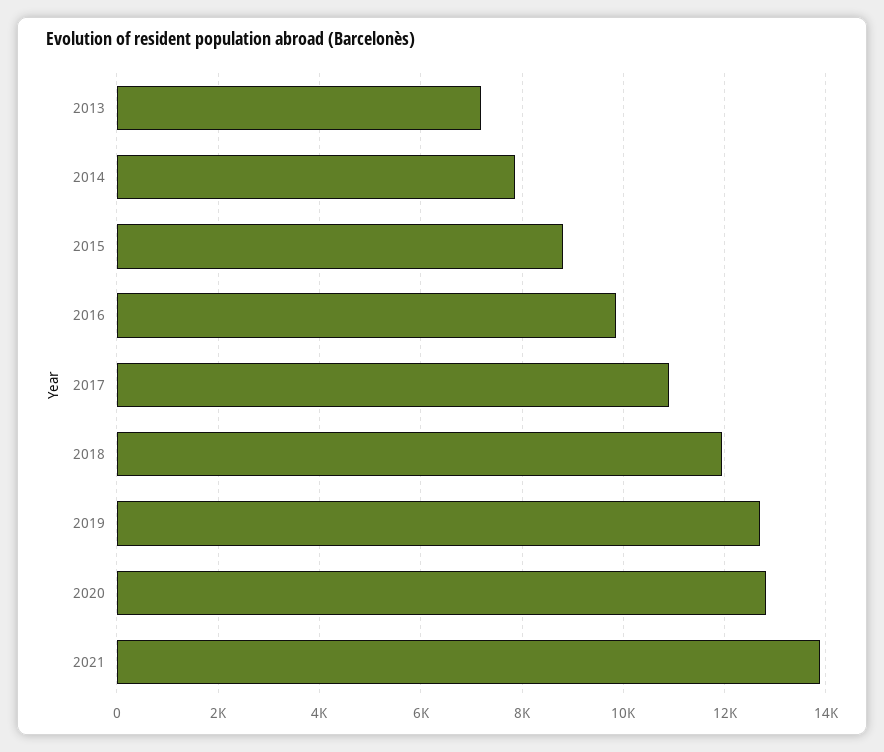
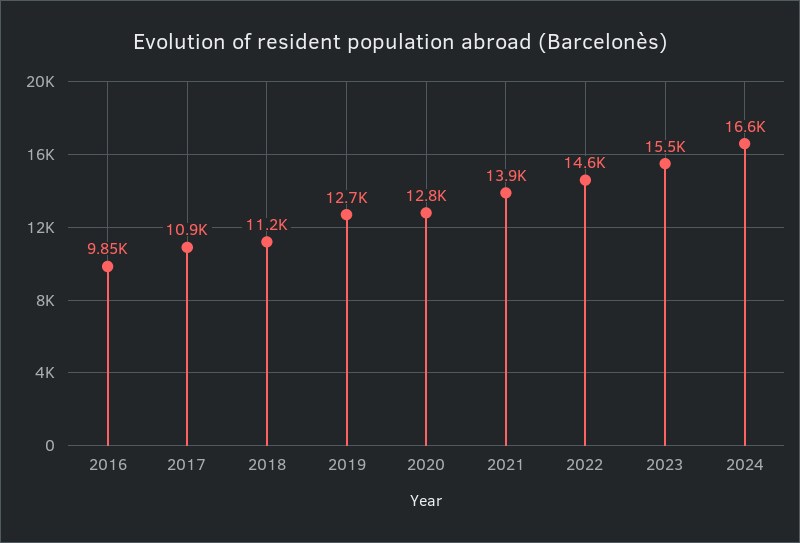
2013: 7200 -> none
2014: 7800 -> none
2015: 8800 -> none
2018: 12000 -> 11200
2022: none -> 14600
2023: none -> 15500
2024: none -> 16600

